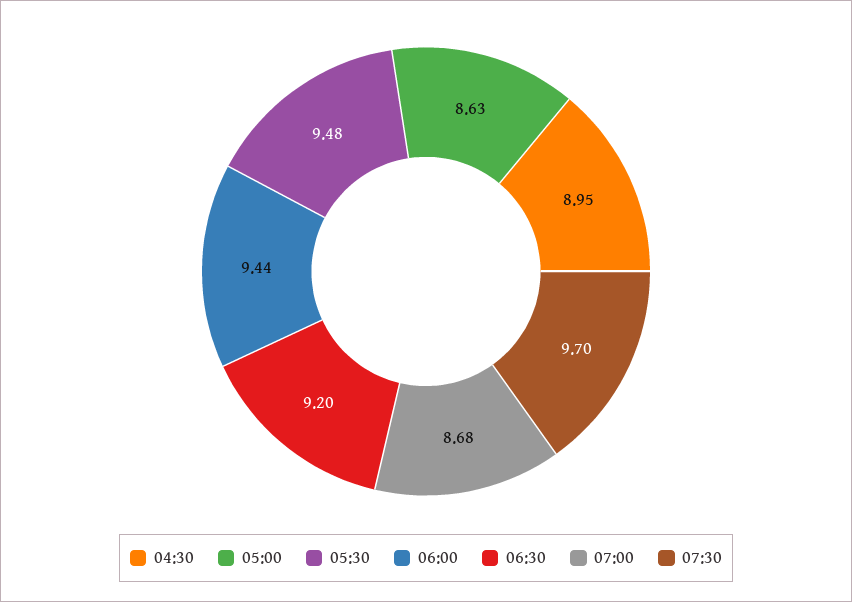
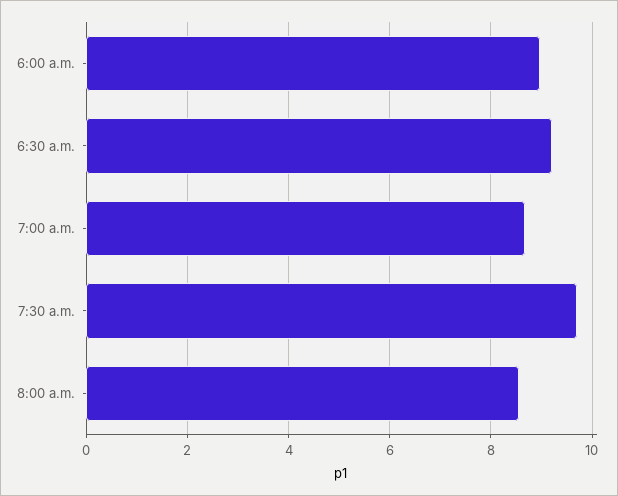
04:30: 8.95 -> none
05:00: 8.63 -> none
05:30: 9.48 -> none
06:00: 9.44 -> 9
8:00 a.m.: none -> 8.6

